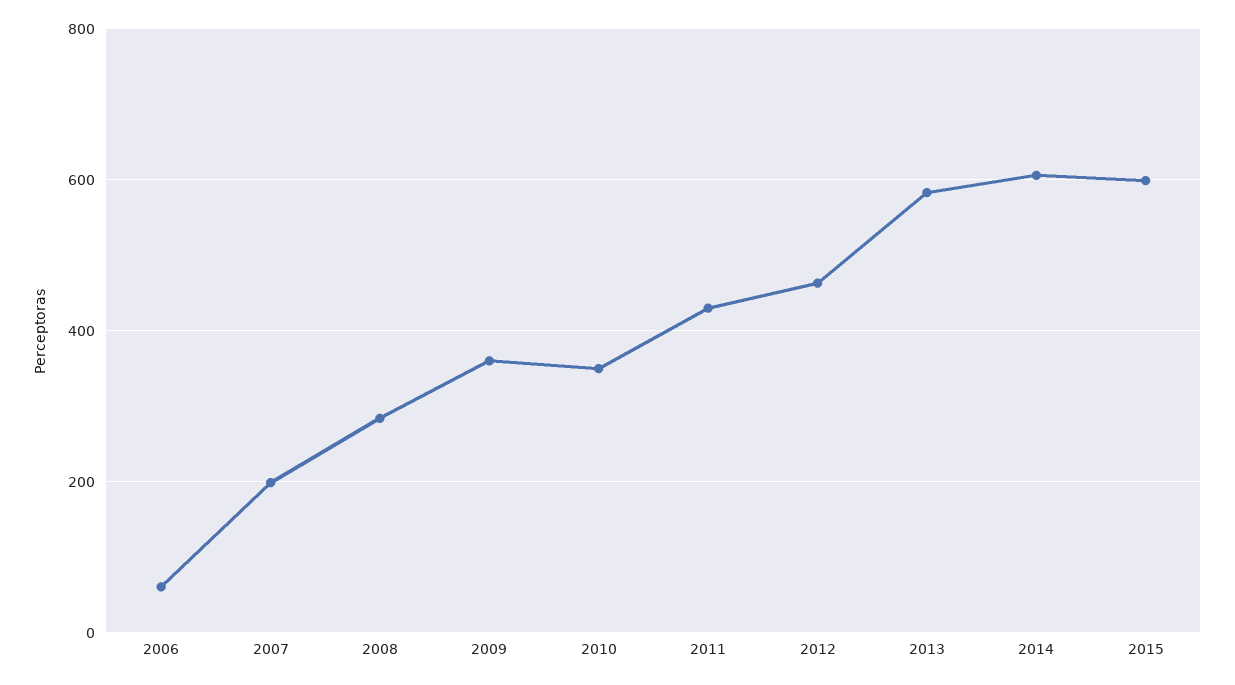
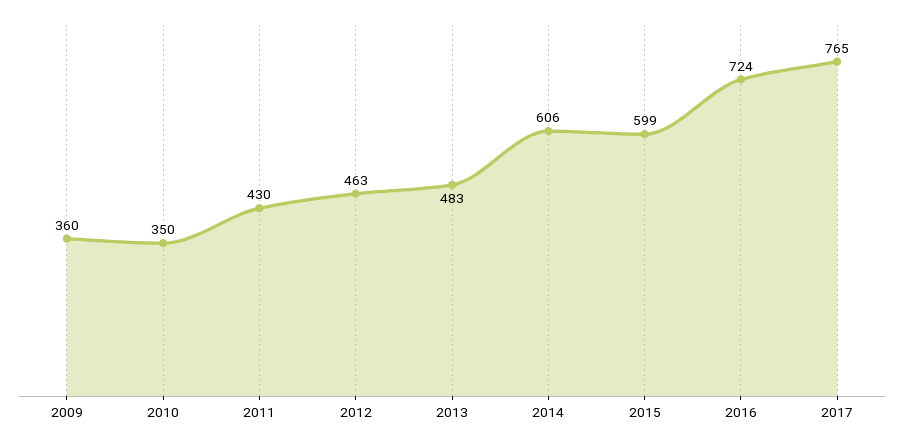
2006: 60 -> none
2007: 200 -> none
2008: 280 -> none
2013: 580 -> 483
2016: none -> 724
2017: none -> 765

